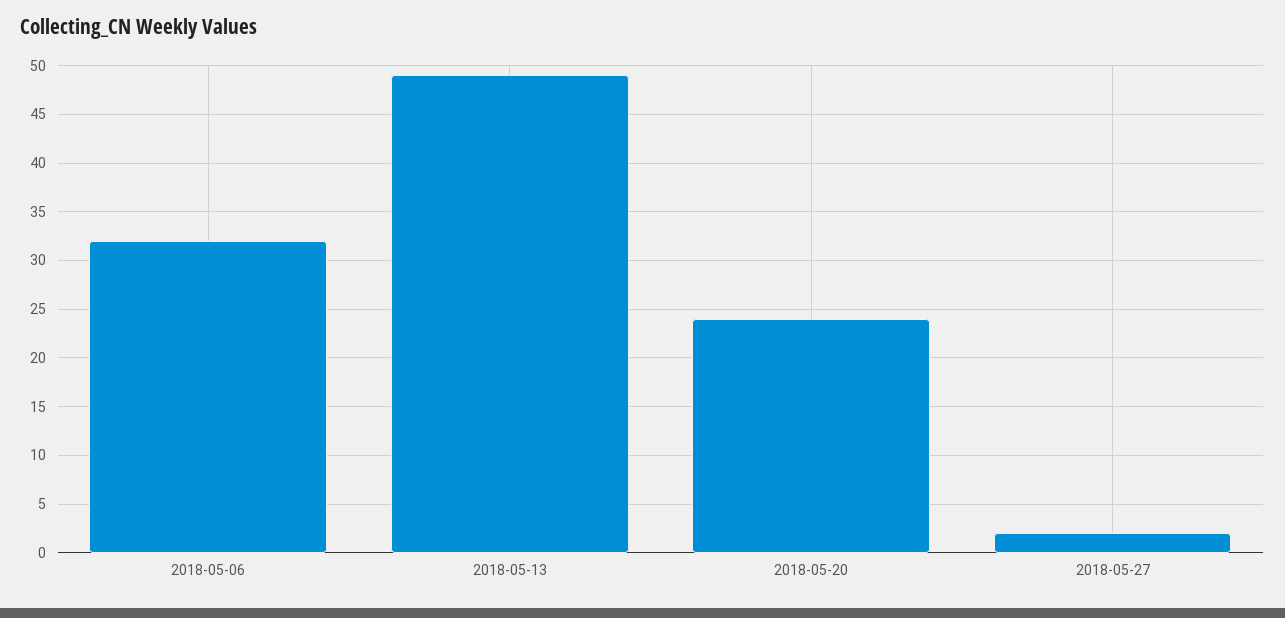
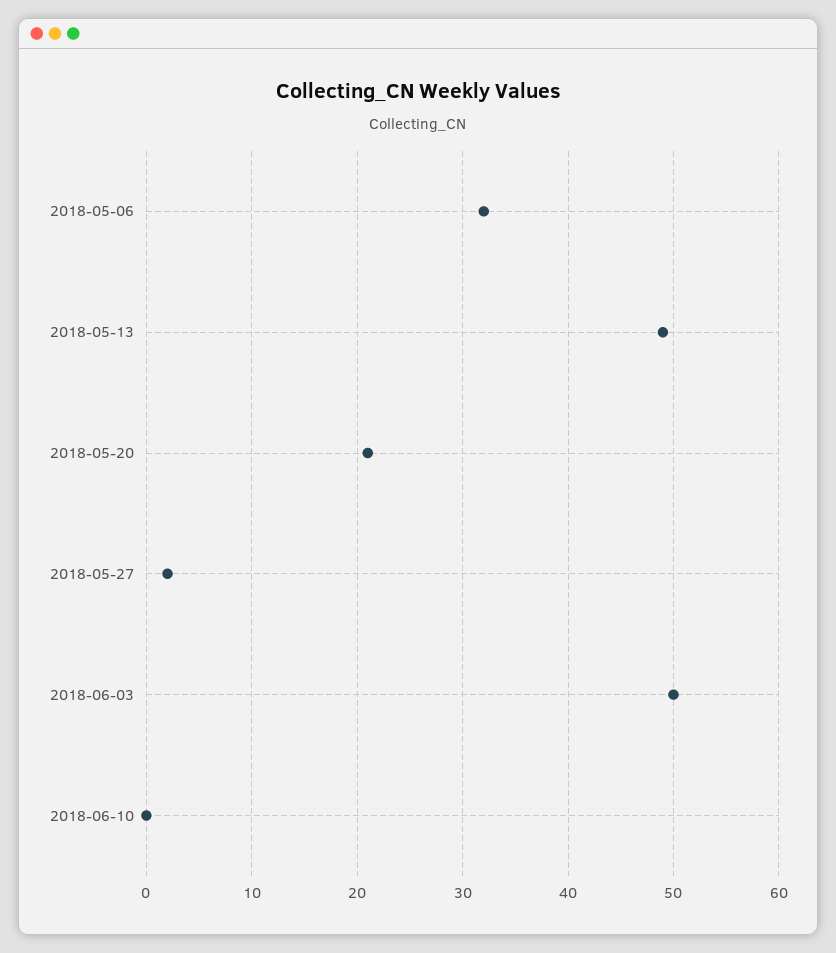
2018-05-20: 24 -> 21
2018-06-03: none -> 50
2018-06-10: none -> 0

